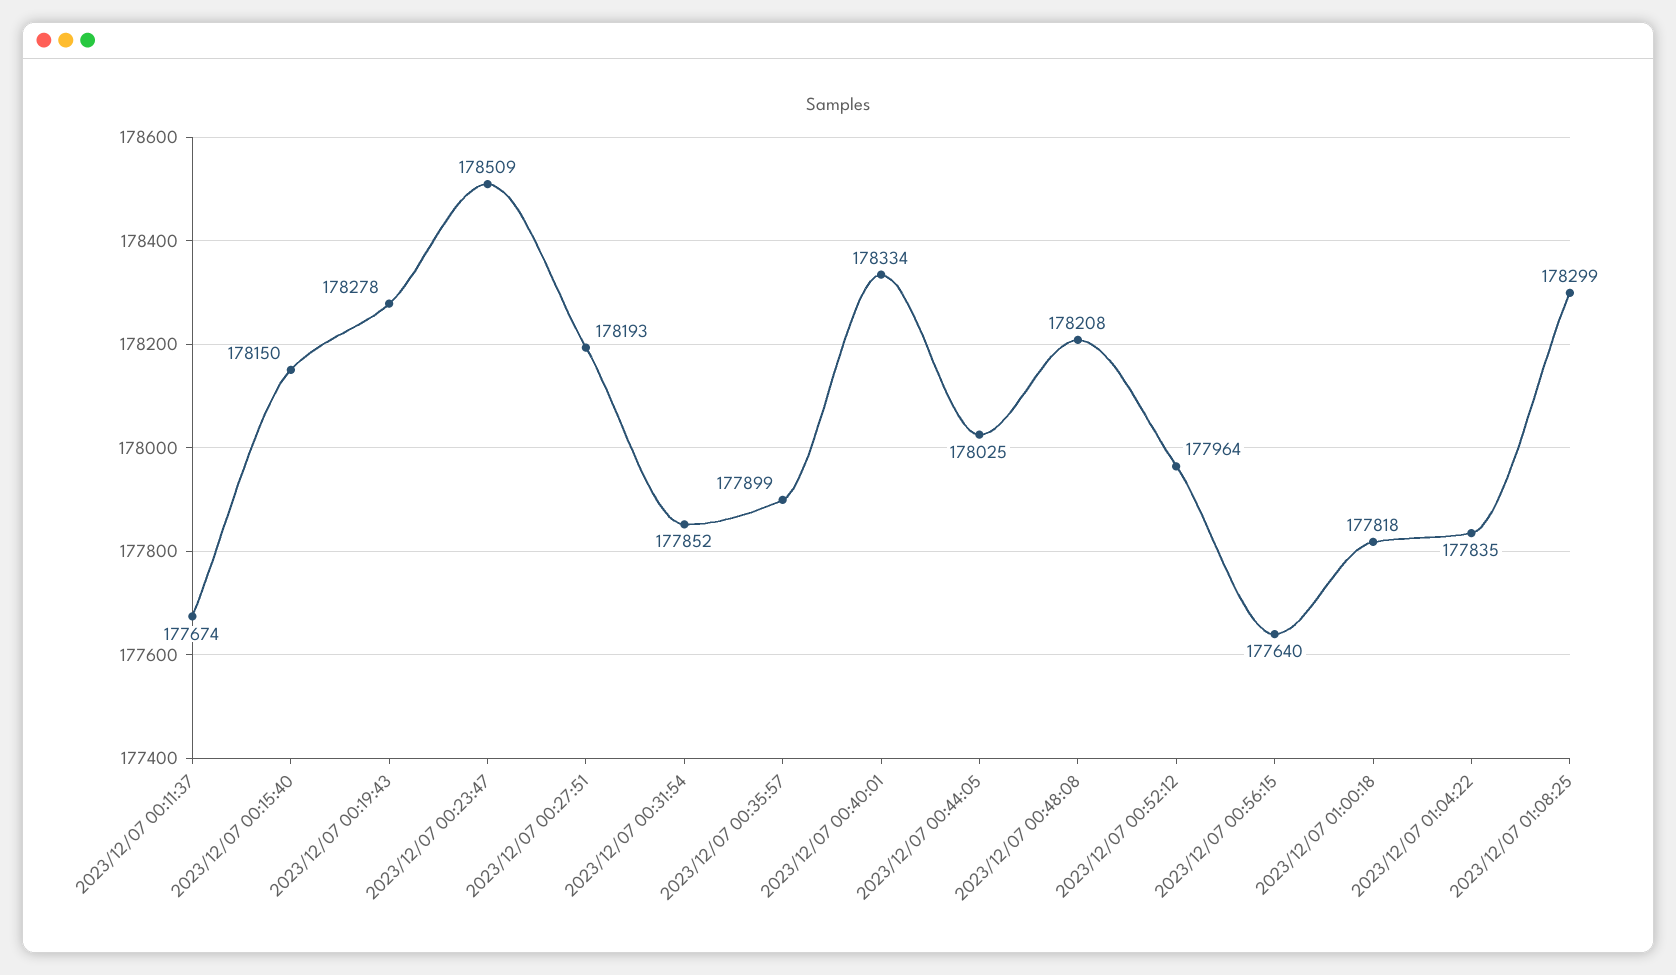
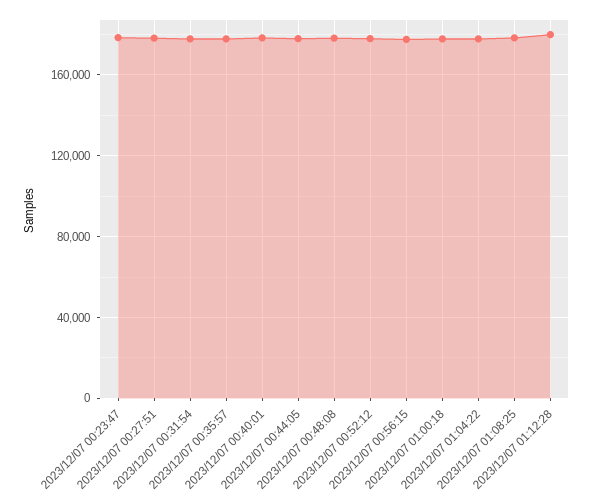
2023/12/07 00:11:37: 177674 -> none
2023/12/07 00:15:40: 178150 -> none
2023/12/07 00:19:43: 178278 -> none
2023/12/07 01:12:28: none -> 180000

